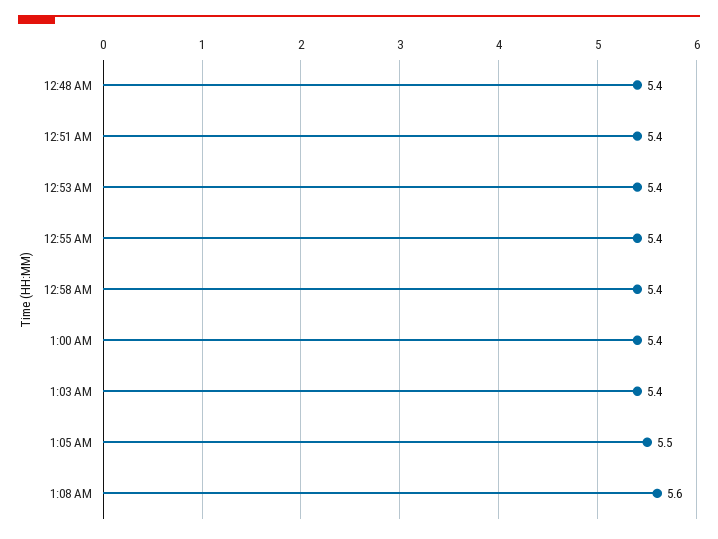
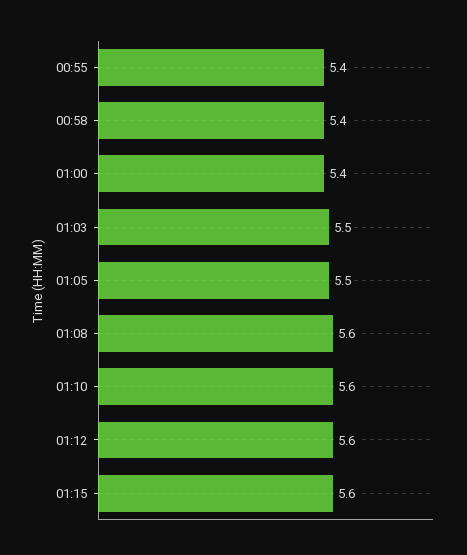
12:48 AM: 5.4 -> none
12:51 AM: 5.4 -> none
12:53 AM: 5.4 -> none
1:03 AM: 5.4 -> 5.5
01:10: none -> 5.6
01:12: none -> 5.6
01:15: none -> 5.6

